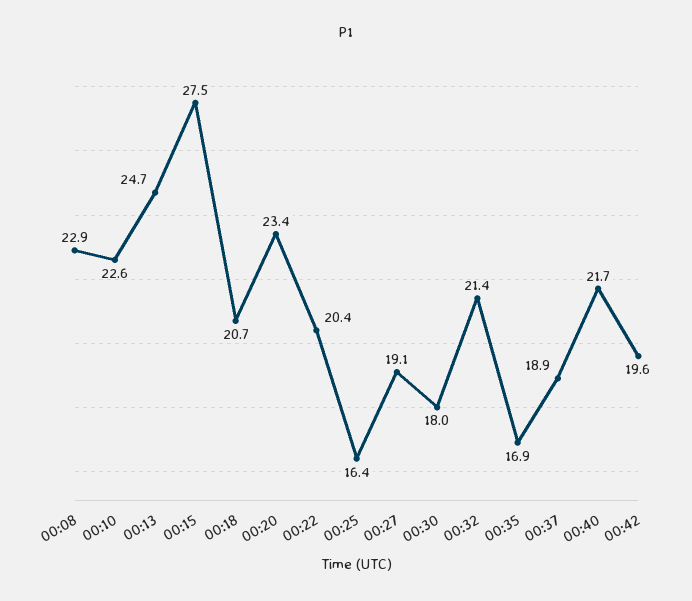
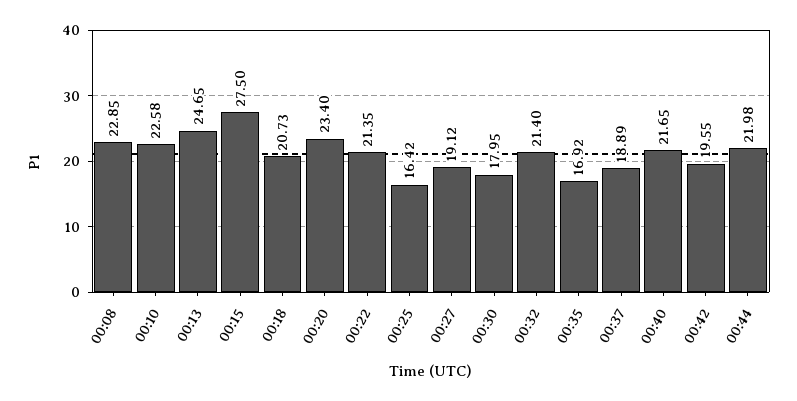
00:22: 20.4 -> 21.35
00:44: none -> 21.98

